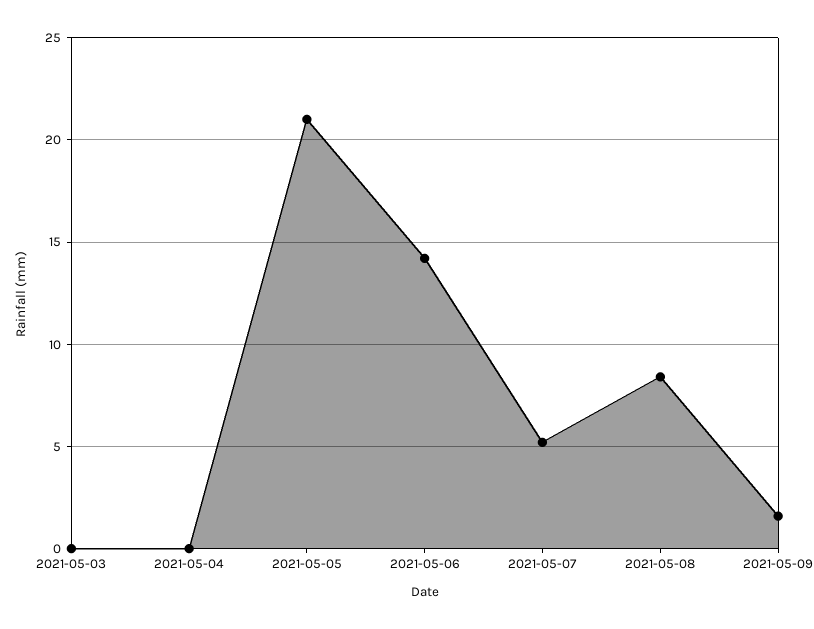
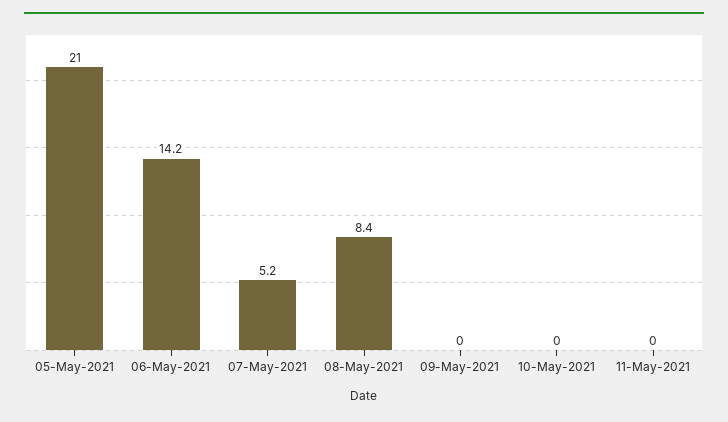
2021-05-03: 0 -> none
2021-05-04: 0 -> none
2021-05-09: 1.5 -> 0
10-May-2021: none -> 0
11-May-2021: none -> 0

